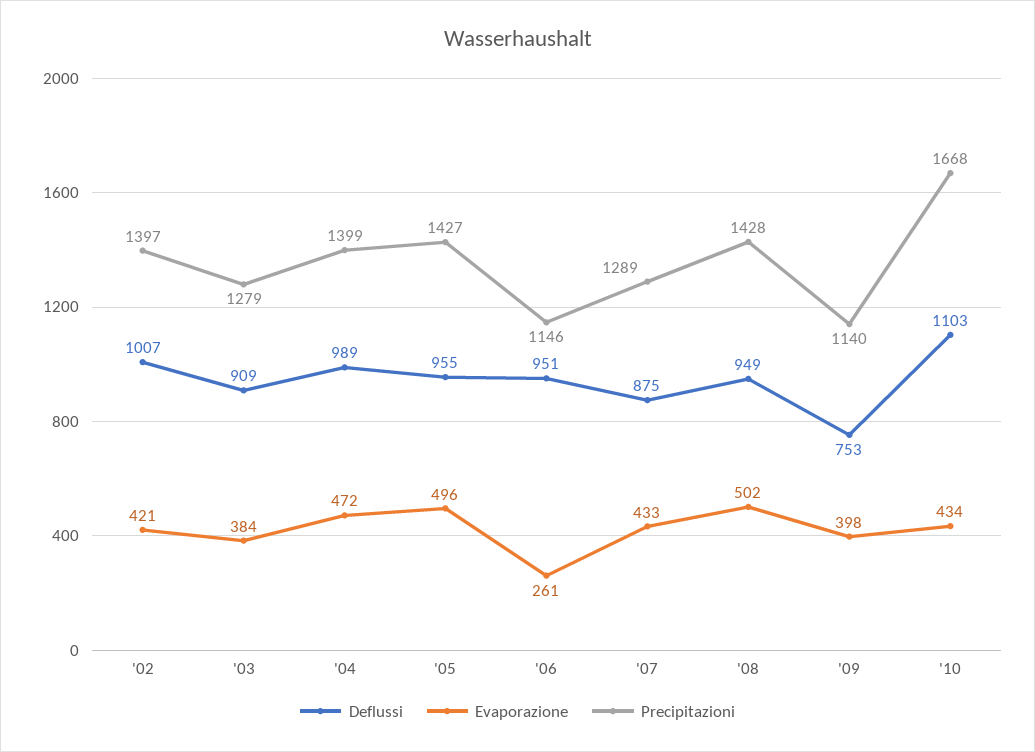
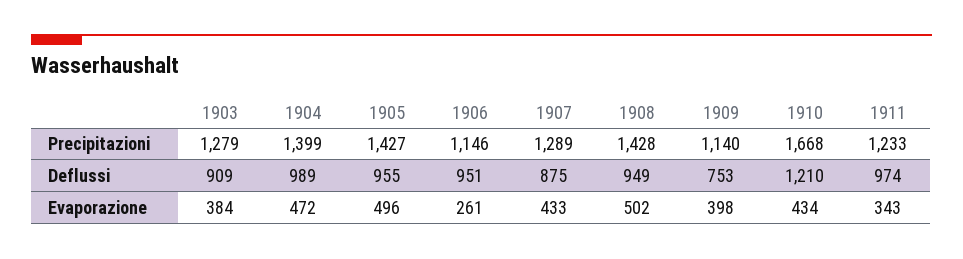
Deflussi, '02: 1007 -> none
Evaporazione, '02: 421 -> none
Precipitazioni, '02: 1397 -> none
Deflussi, '10: 1103 -> 1210
Precipitazioni, 1911: none -> 1233
Deflussi, 1911: none -> 974
Evaporazione, 1911: none -> 343

